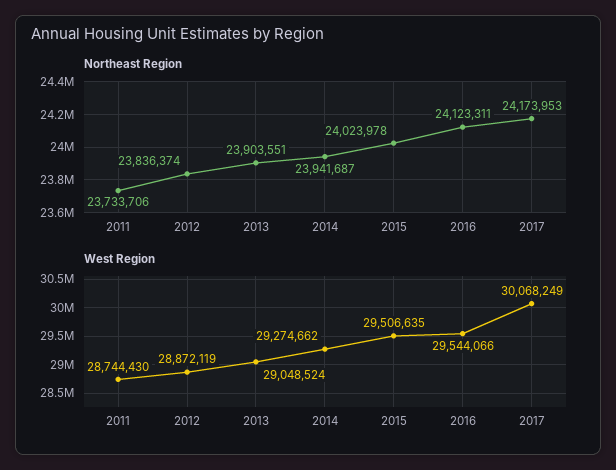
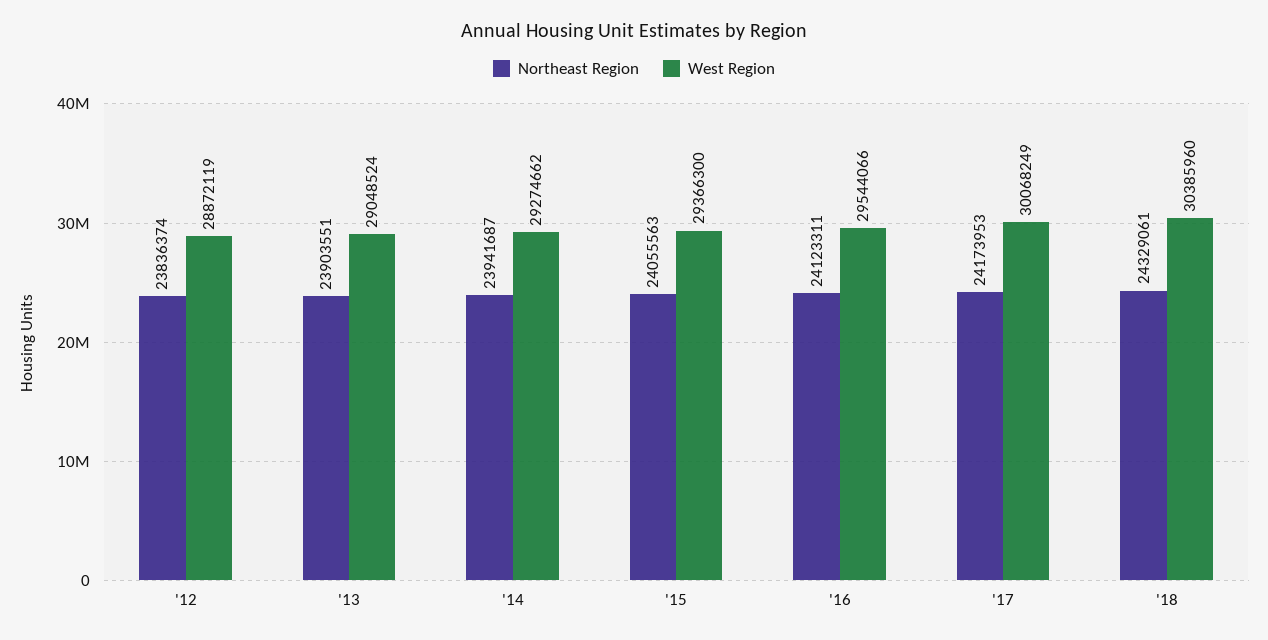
Northeast Region, 2011: 23733706 -> none
Northeast Region, 2015: 24023978 -> 24055563
West Region, 2011: 28744430 -> none
West Region, 2015: 29506635 -> 29366300
Northeast Region, '18: none -> 24329061
West Region, '18: none -> 30385960

